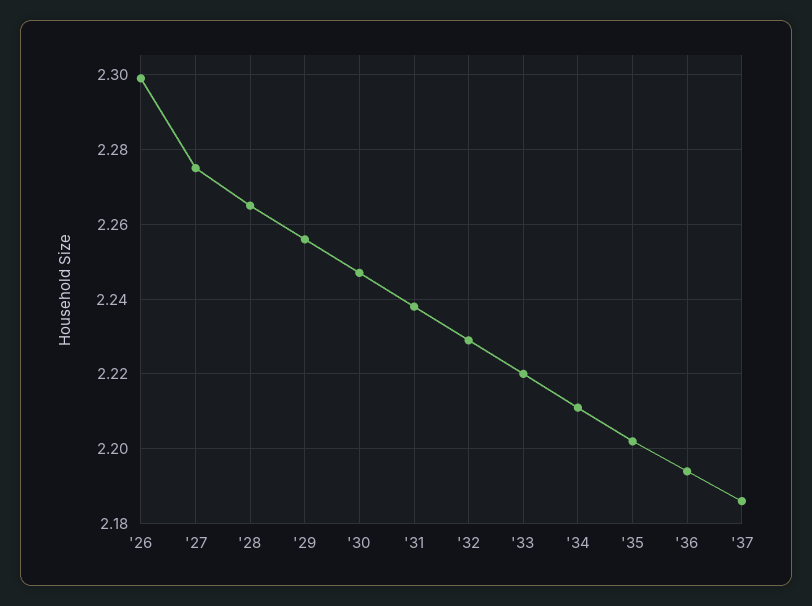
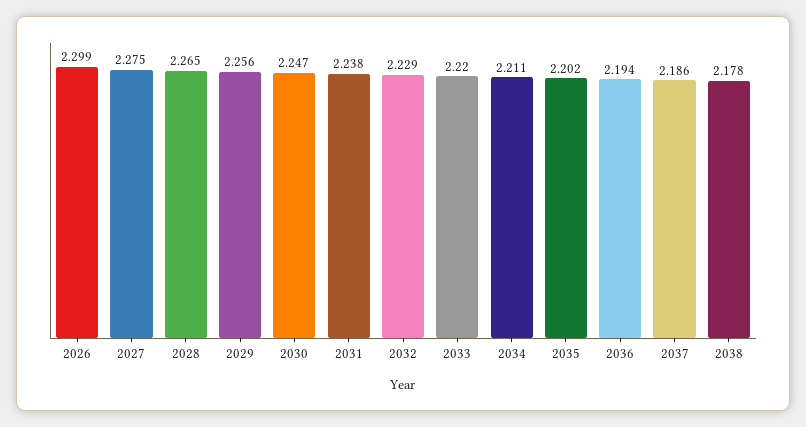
2038: none -> 2.178

